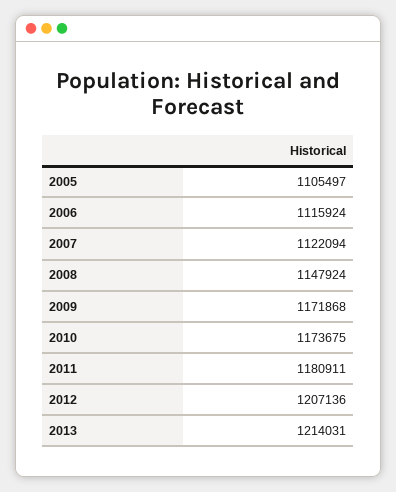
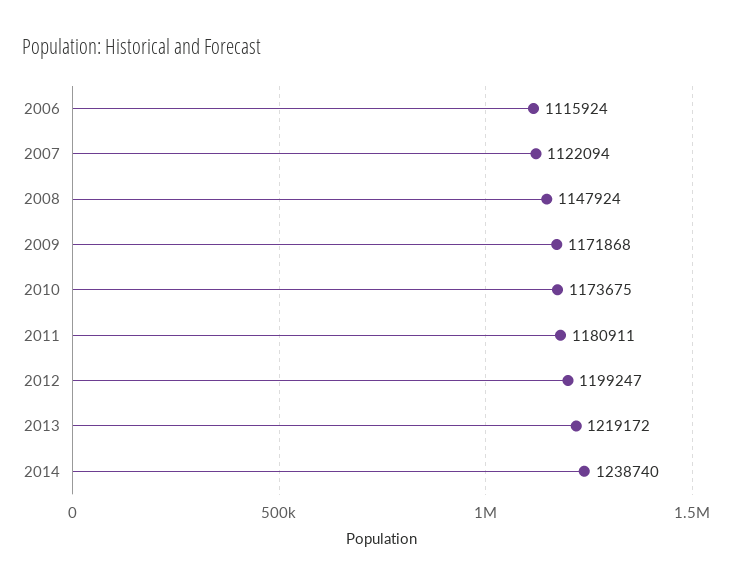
2005: 1105497 -> none
2012: 1207136 -> 1199247
2013: 1214031 -> 1219172
2014: none -> 1238740

